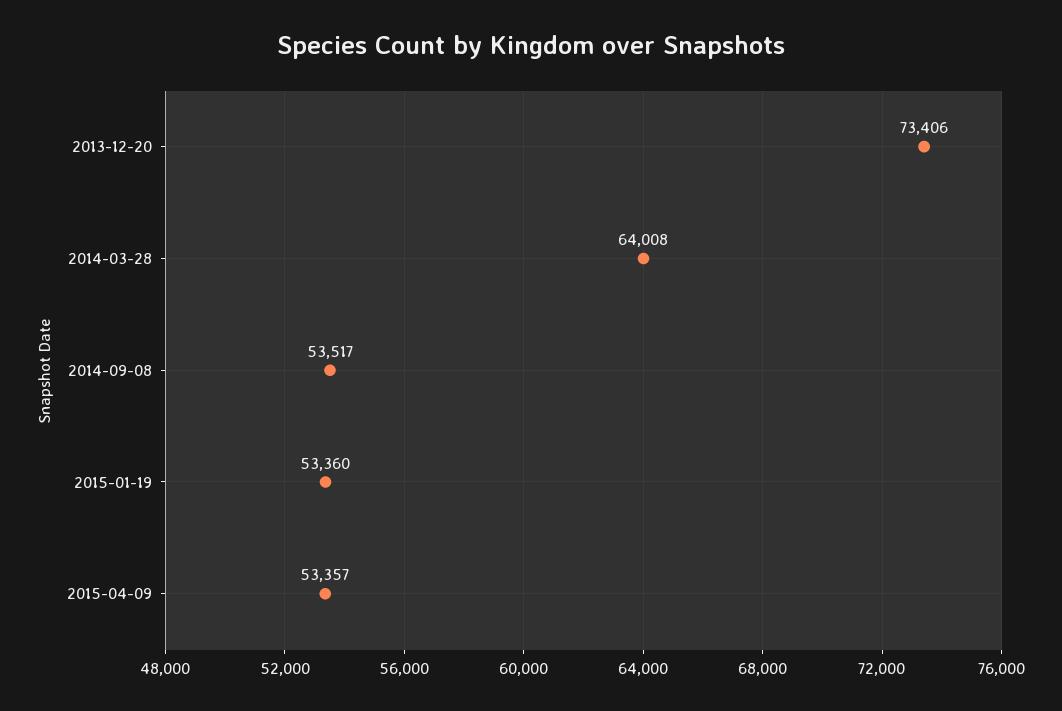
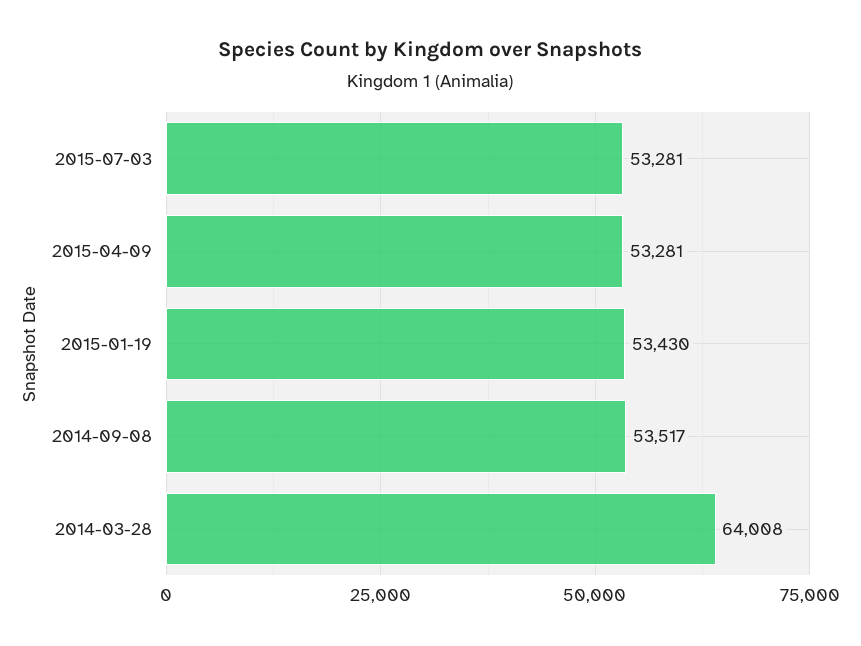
2013-12-20: 73406 -> none
2015-01-19: 53360 -> 53430
2015-04-09: 53357 -> 53281
2015-07-03: none -> 53281

